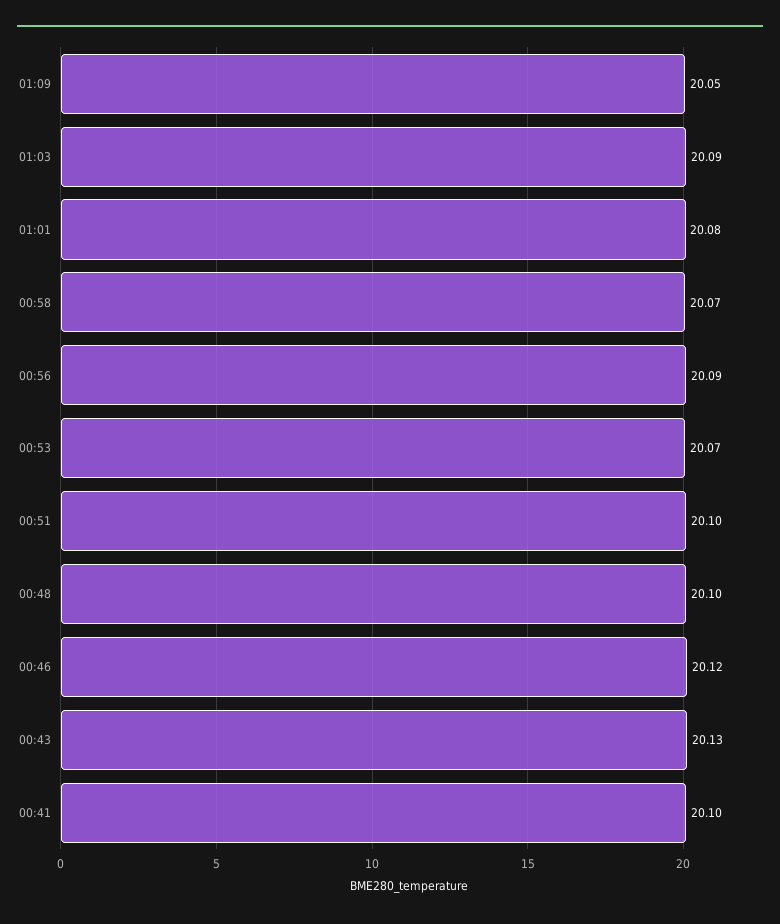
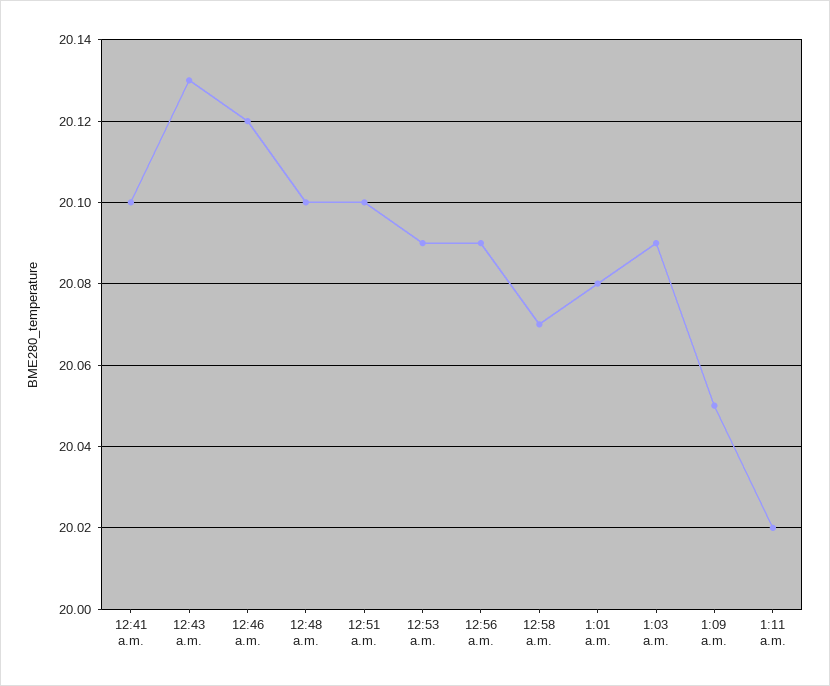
00:53: 20.07 -> 20.09
1:11 a.m.: none -> 20.02

